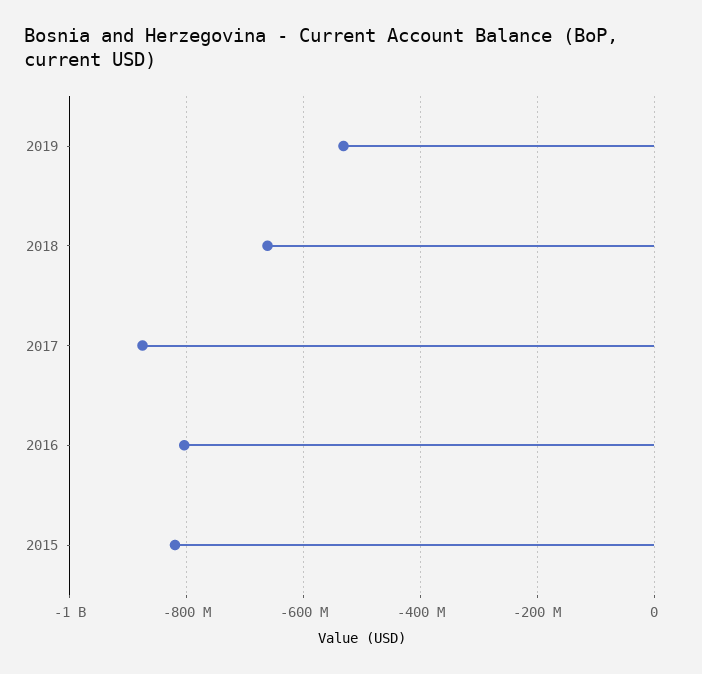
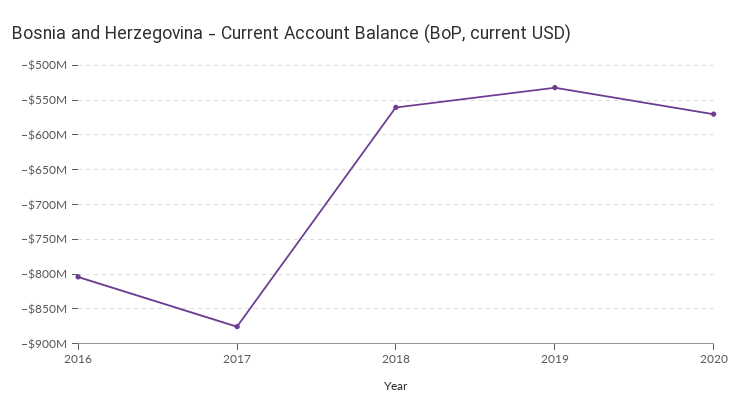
2018: -660000000 -> -560000000
2015: -820000000 -> none
2020: none -> -570000000

